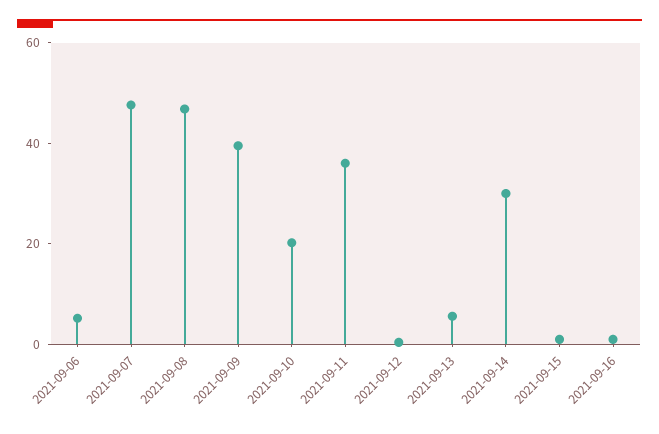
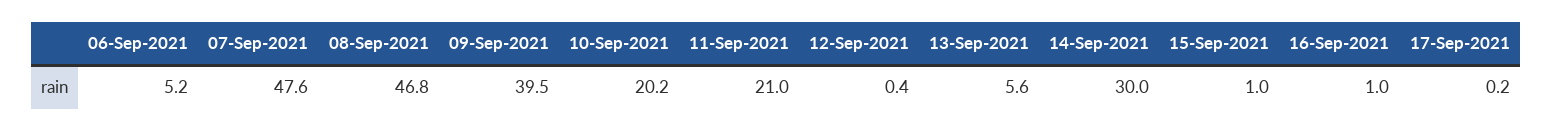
2021-09-11: 35 -> 21
17-Sep-2021: none -> 0.2

